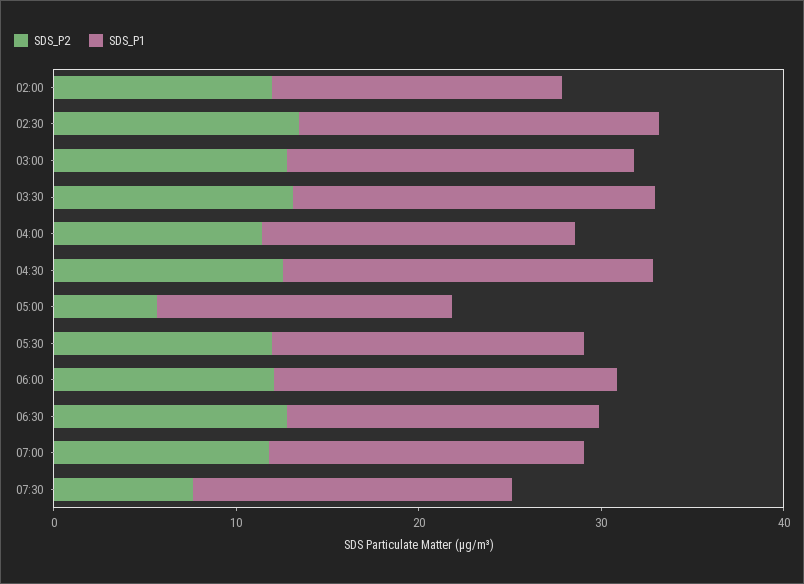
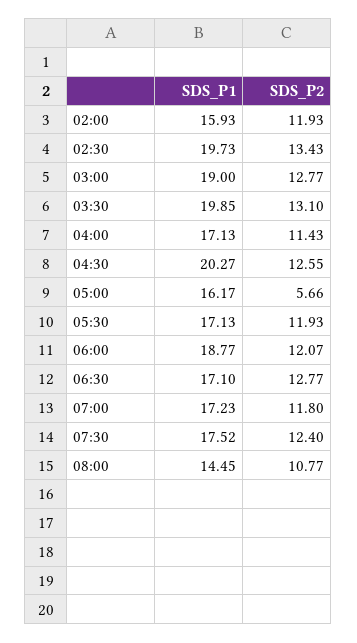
SDS_P2, 07:30: 8 -> 12.4
SDS_P1, 08:00: none -> 14.45
SDS_P2, 08:00: none -> 10.77

